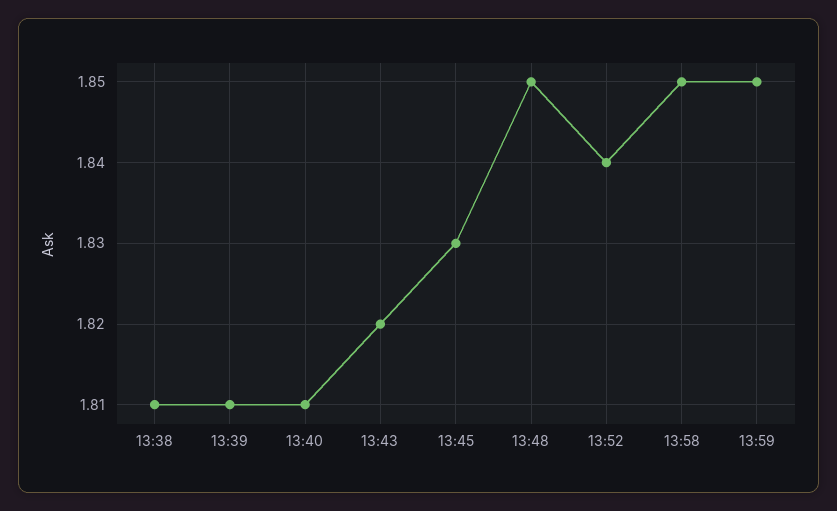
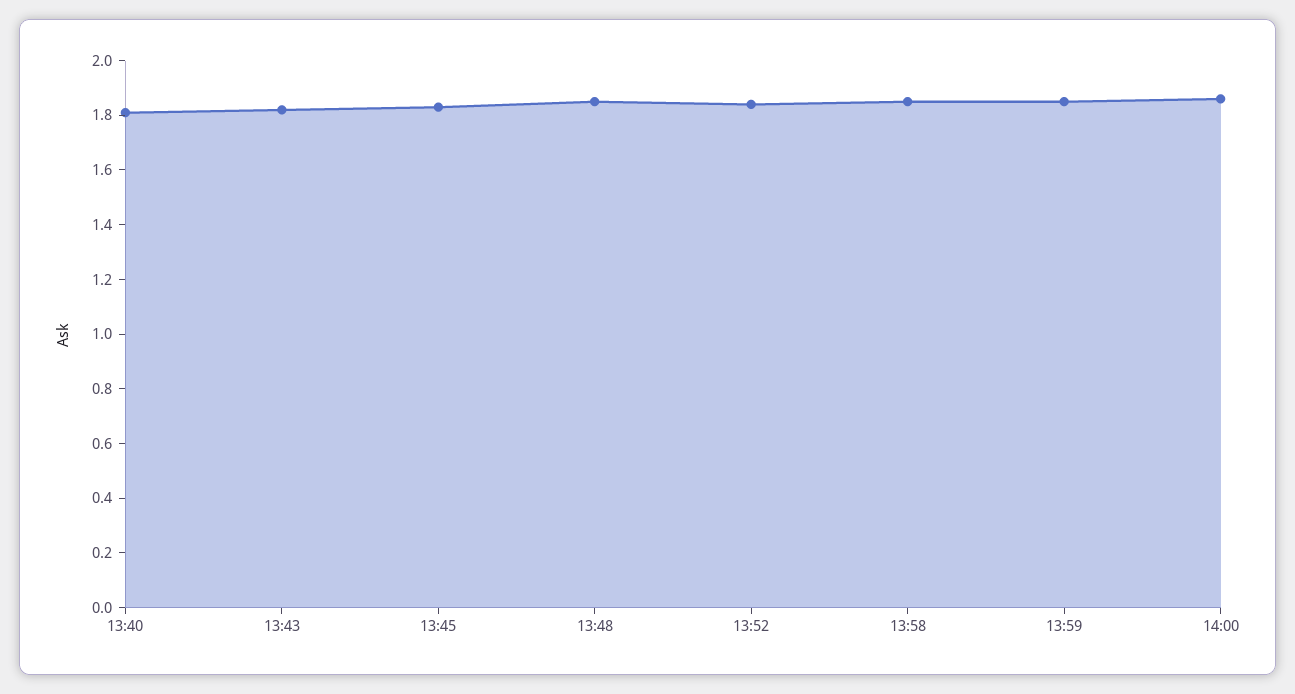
13:38: 1.81 -> none
13:39: 1.81 -> none
14:00: none -> 1.85

